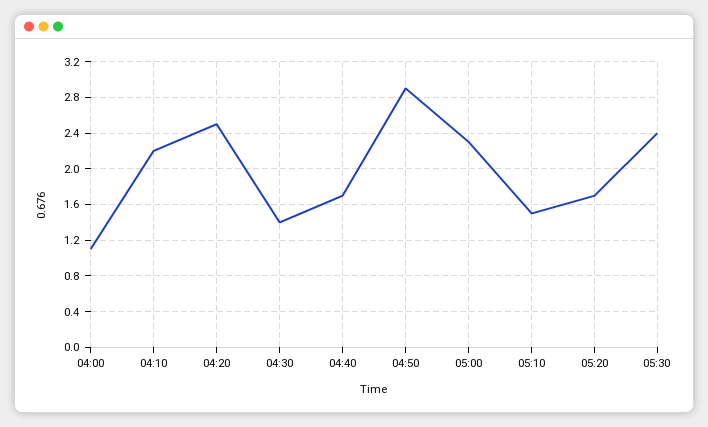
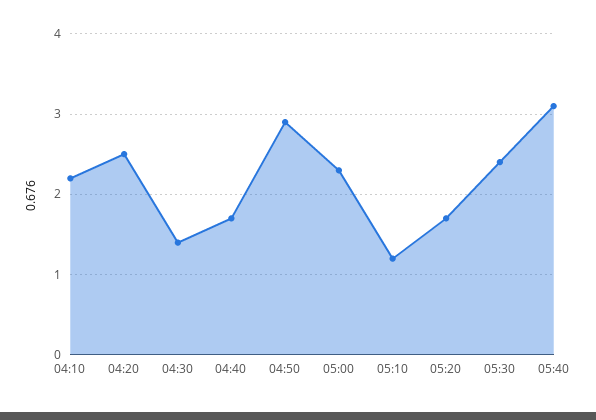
04:00: 1.1 -> none
05:10: 1.5 -> 1.2
05:40: none -> 3.1

